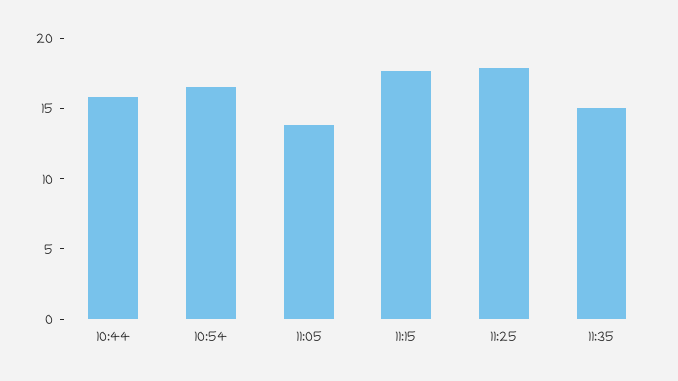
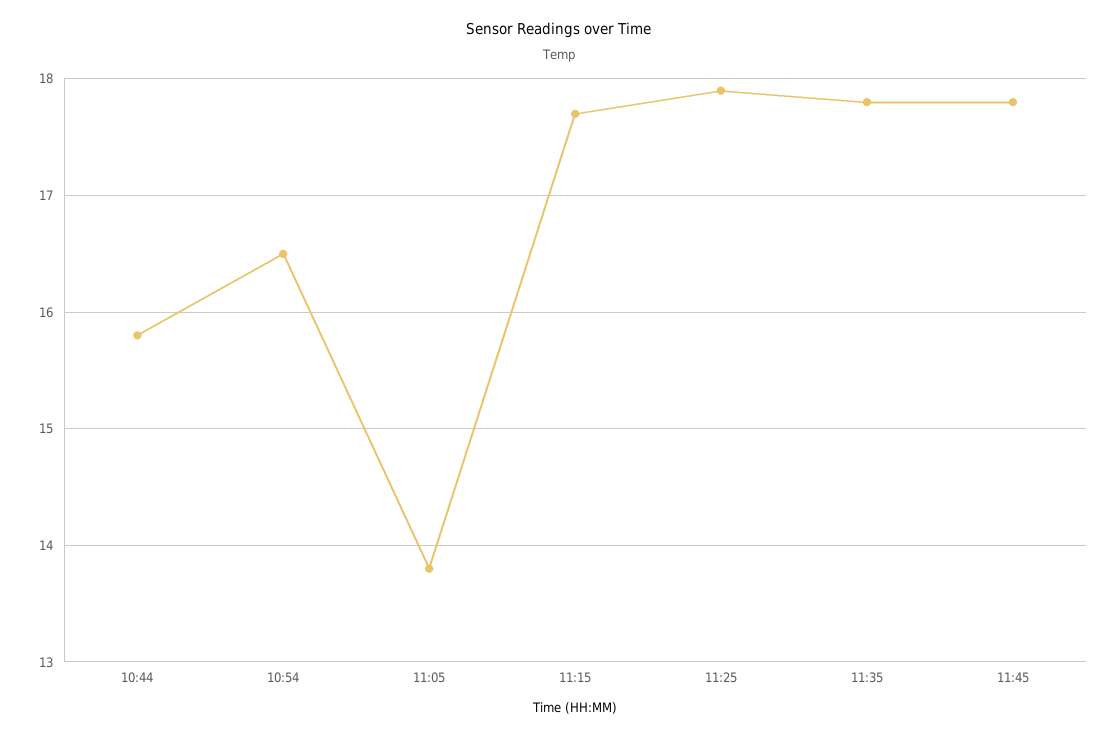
11:35: 15 -> 17.8
11:45: none -> 17.8

